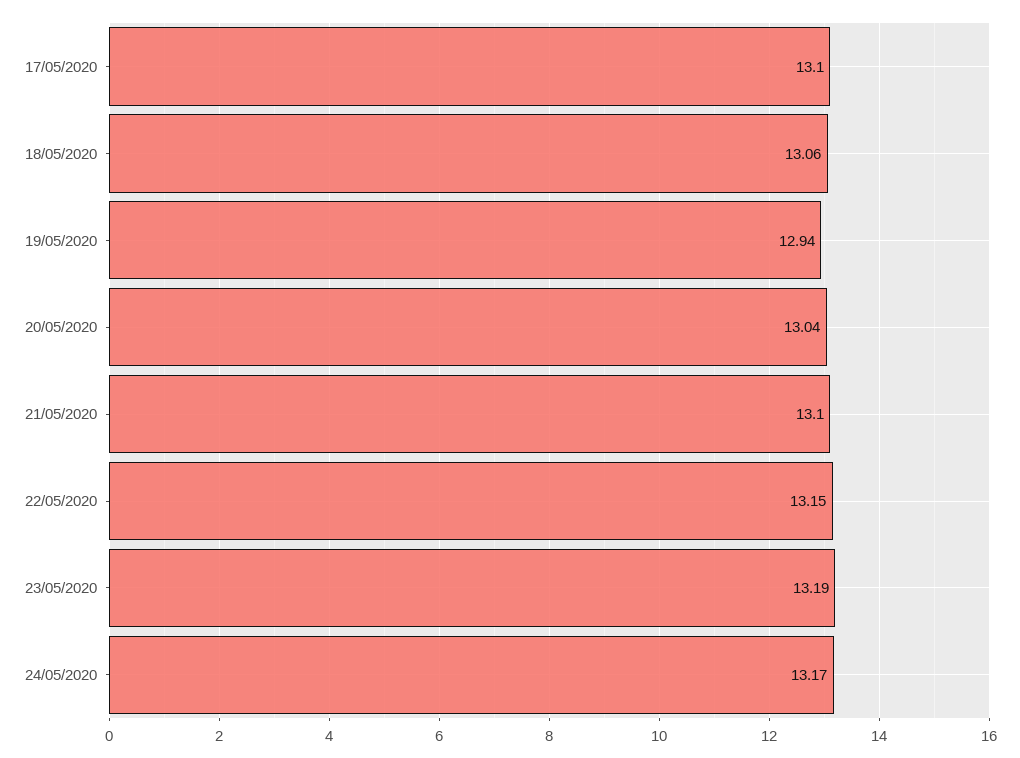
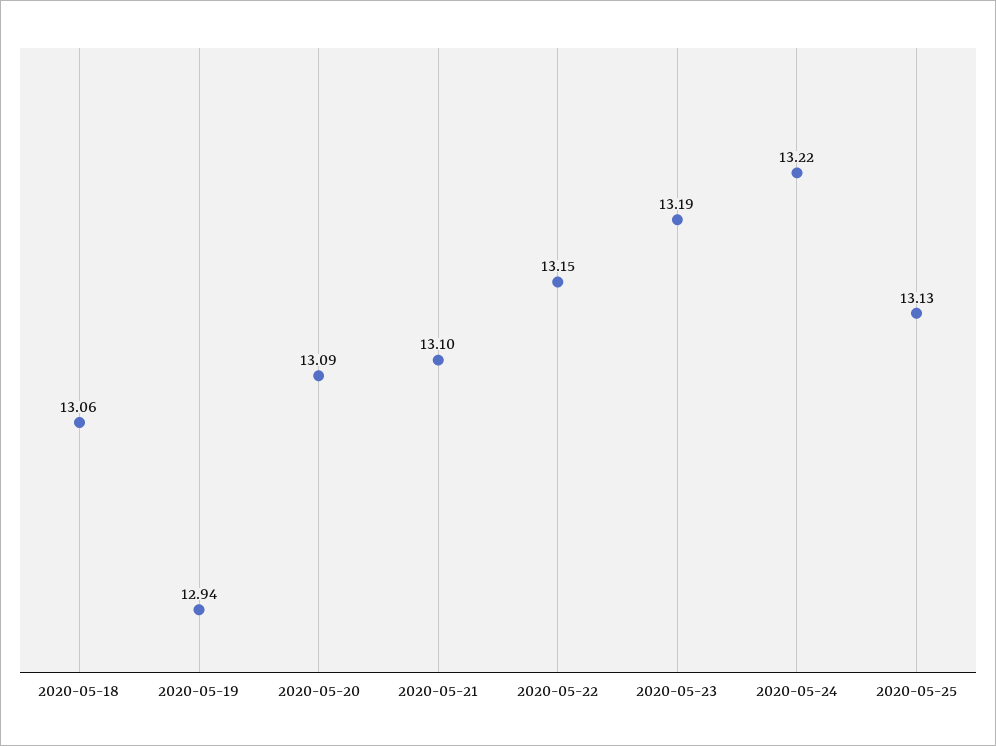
17/05/2020: 13.1 -> none
20/05/2020: 13.04 -> 13.09
24/05/2020: 13.17 -> 13.22
2020-05-25: none -> 13.13

